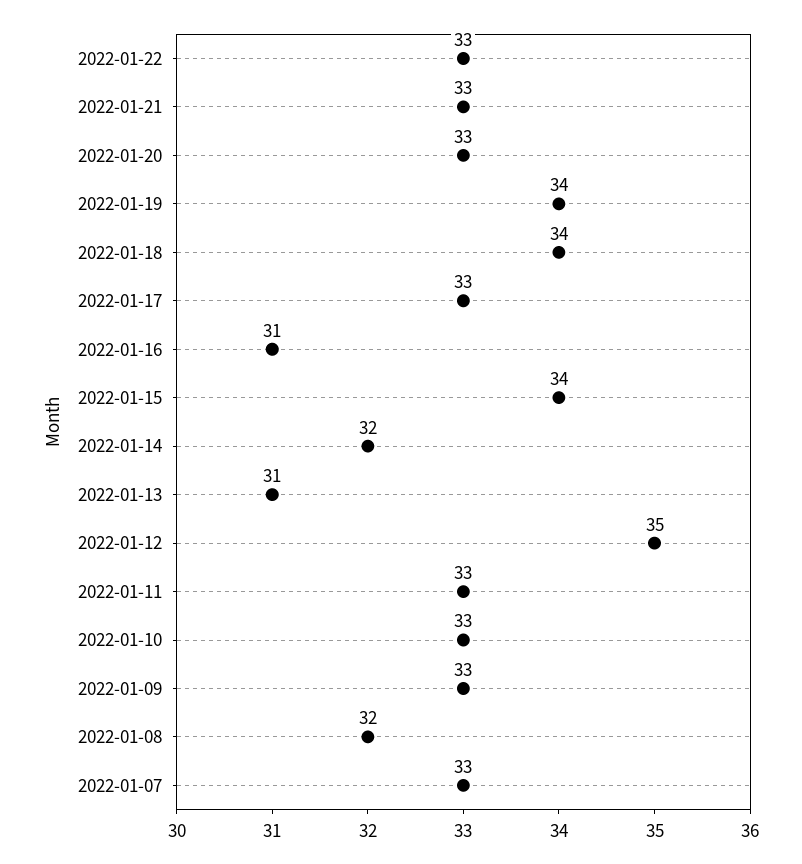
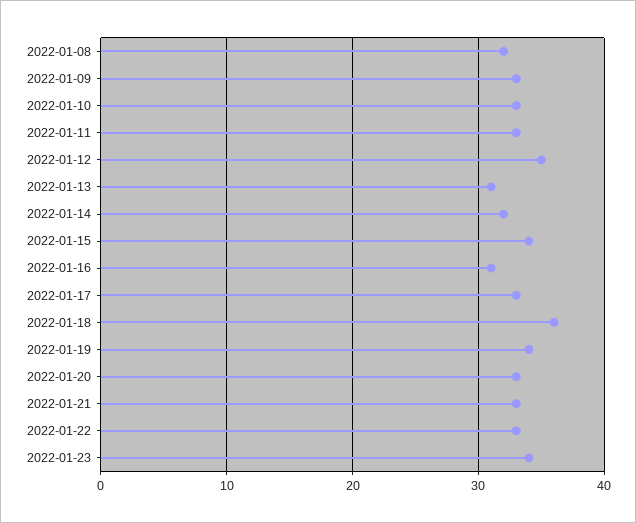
2022-01-18: 34 -> 36
2022-01-07: 33 -> none
2022-01-23: none -> 34

